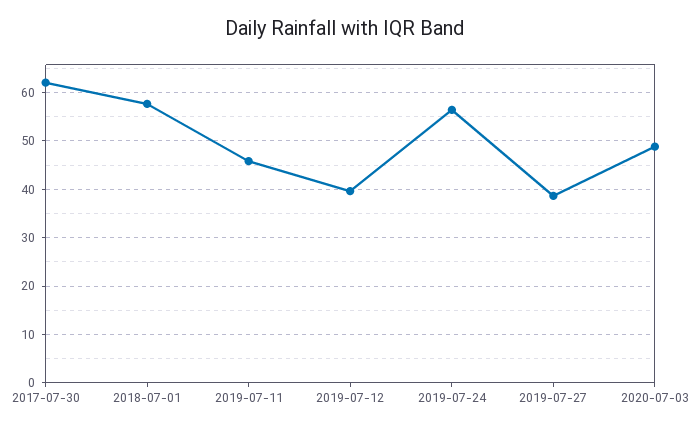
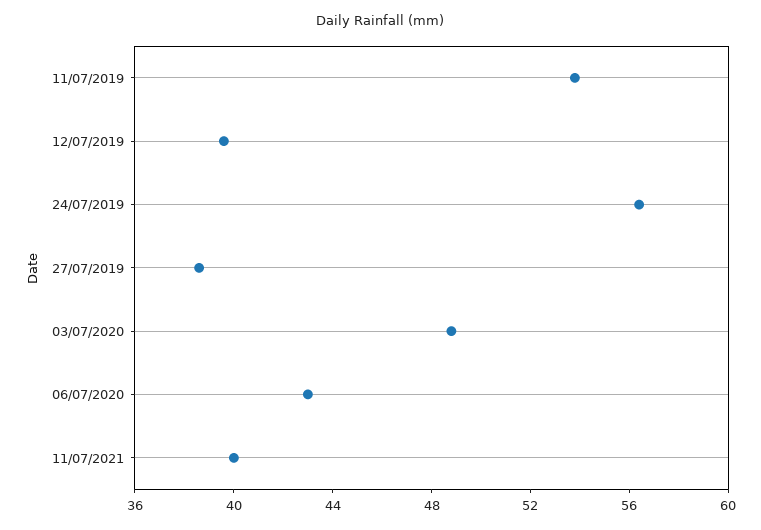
2017-07-30: 62 -> none
2018-07-01: 58 -> none
2019-07-11: 46 -> 54
06/07/2020: none -> 43
11/07/2021: none -> 40

